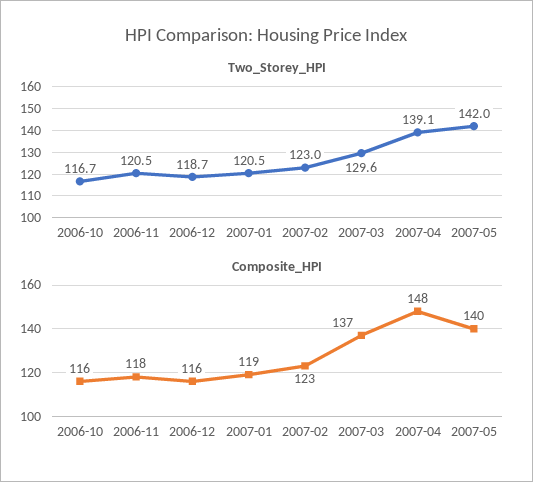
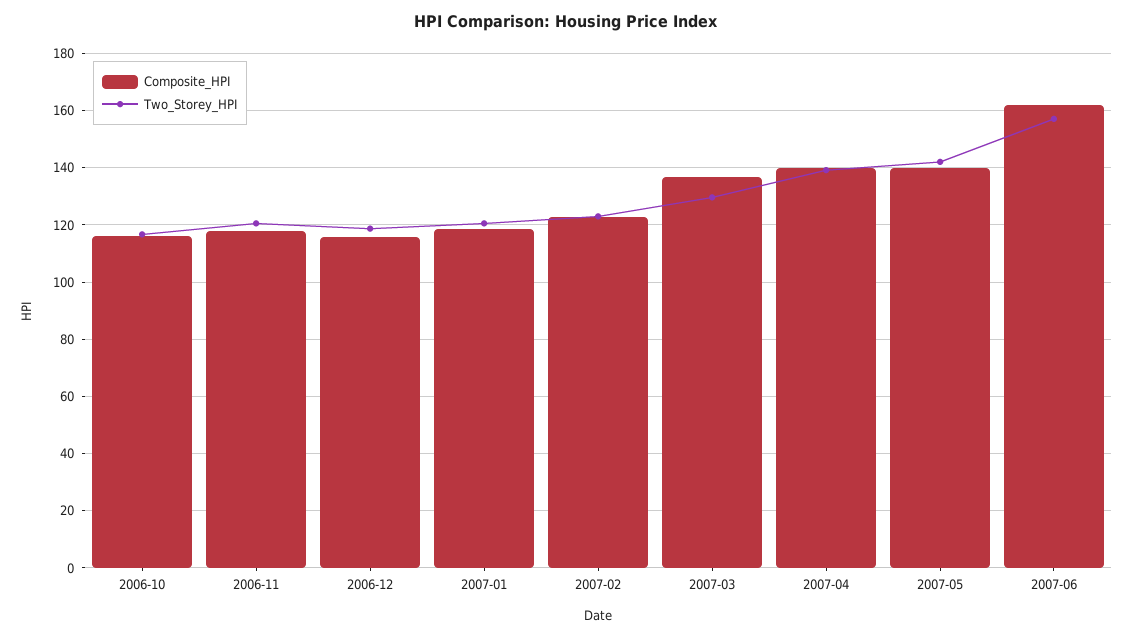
Composite_HPI, 2007-04: 148 -> 140
Composite_HPI, 2007-06: none -> 162.5
Two_Storey_HPI, 2007-06: none -> 157.5

